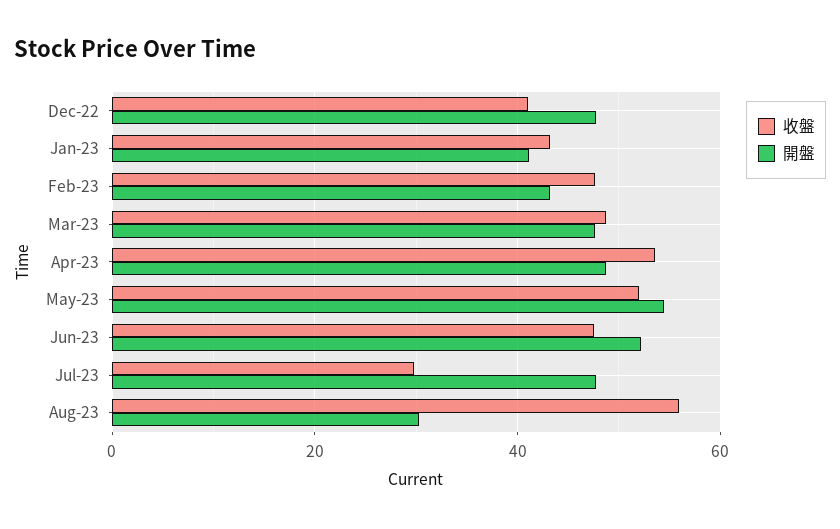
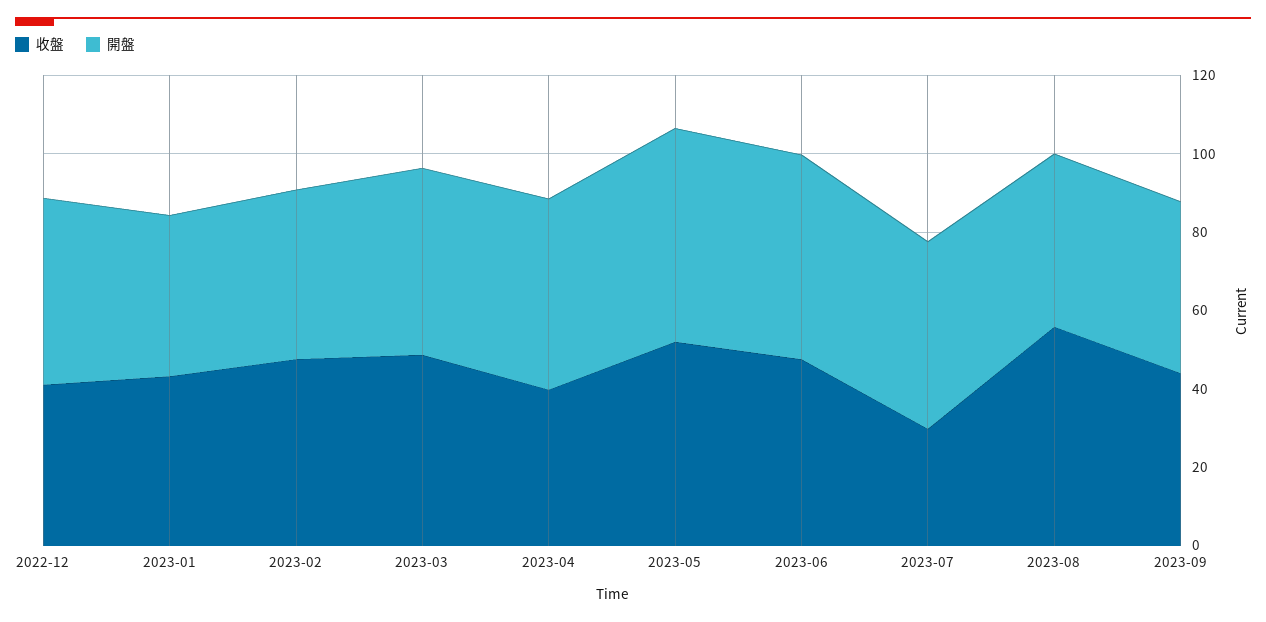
收盤, Apr-23: 54 -> 40
開盤, Aug-23: 30 -> 45
收盤, 2023-09: none -> 45
開盤, 2023-09: none -> 45

